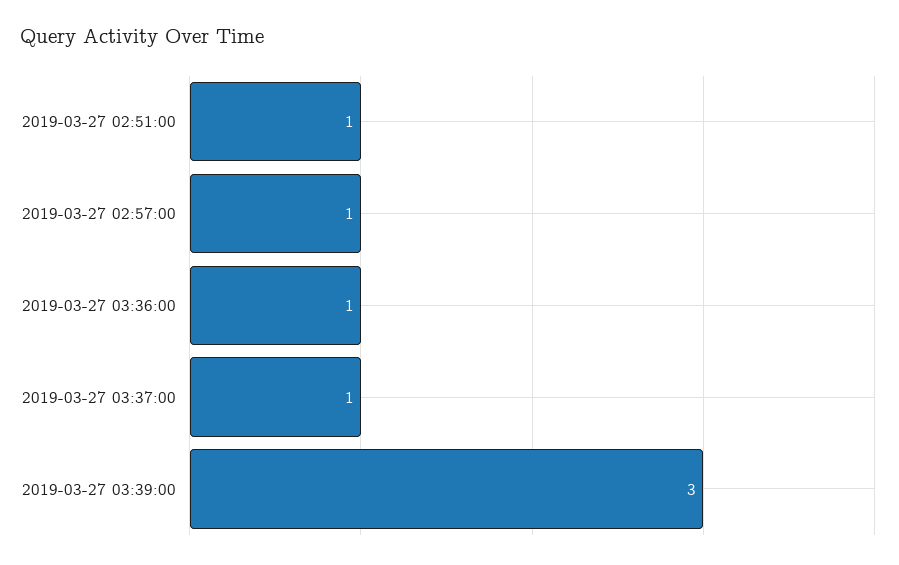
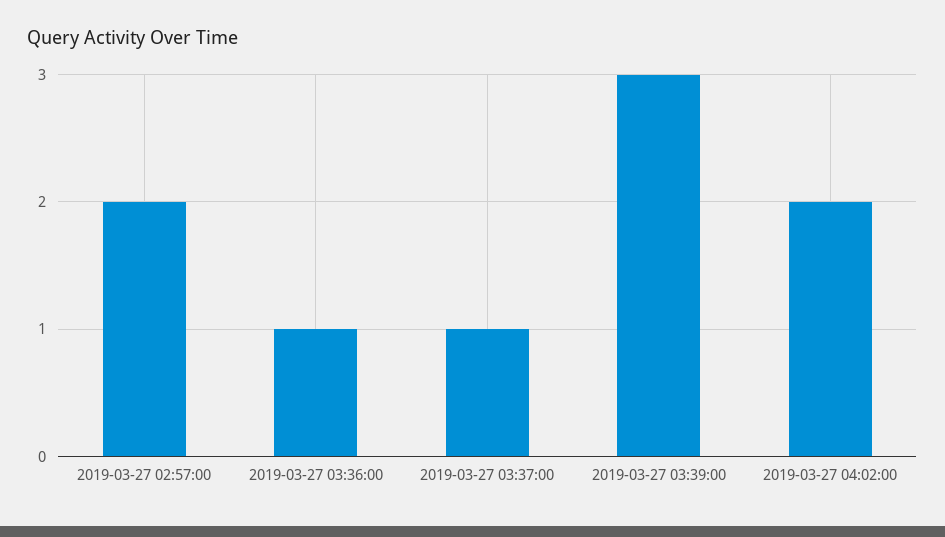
2019-03-27 02:51:00: 1 -> none
2019-03-27 02:57:00: 1 -> 2
2019-03-27 04:02:00: none -> 2

